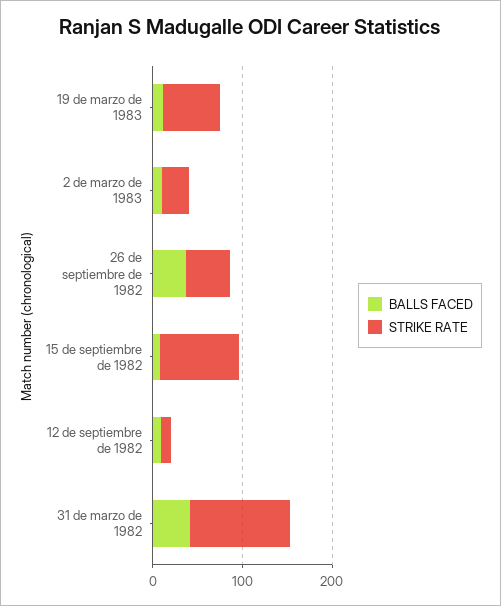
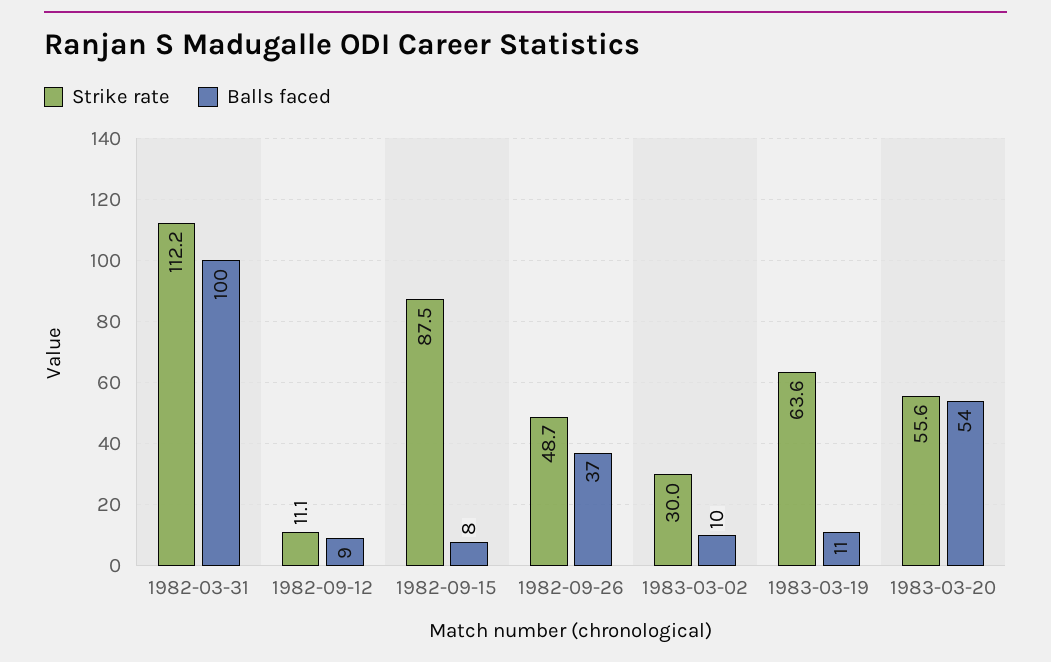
BALLS FACED, 31 de marzo de 1982: 40 -> 100
STRIKE RATE, 1983-03-20: none -> 55.6
BALLS FACED, 1983-03-20: none -> 54

